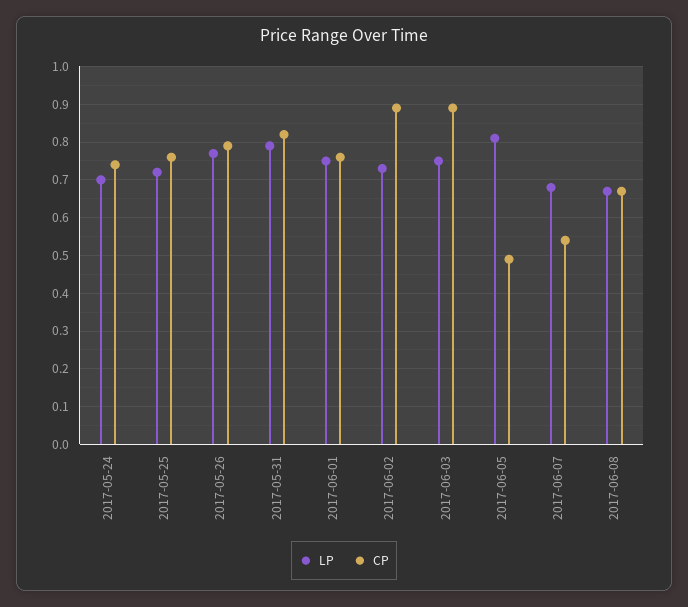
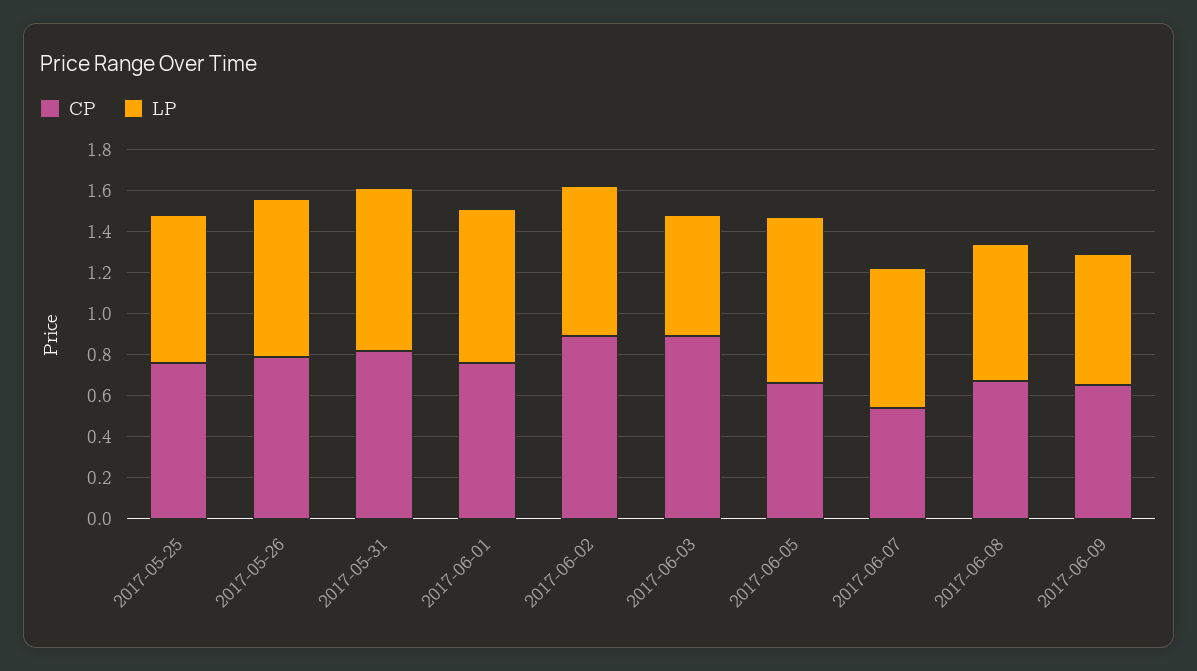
LP, 2017-05-24: 0.7 -> none
CP, 2017-05-24: 0.75 -> none
LP, 2017-06-03: 0.75 -> 0.6
CP, 2017-06-05: 0.5 -> 0.65
CP, 2017-06-09: none -> 0.65
LP, 2017-06-09: none -> 0.65

